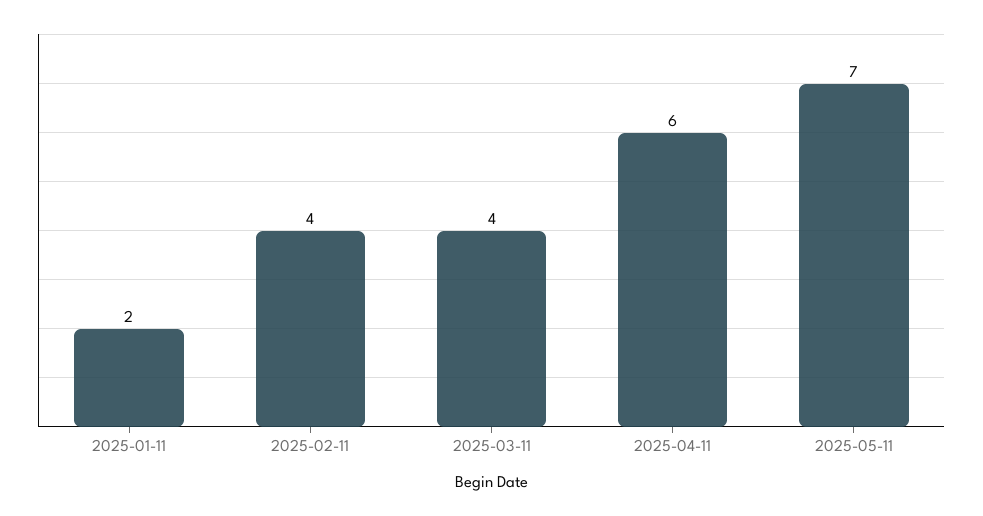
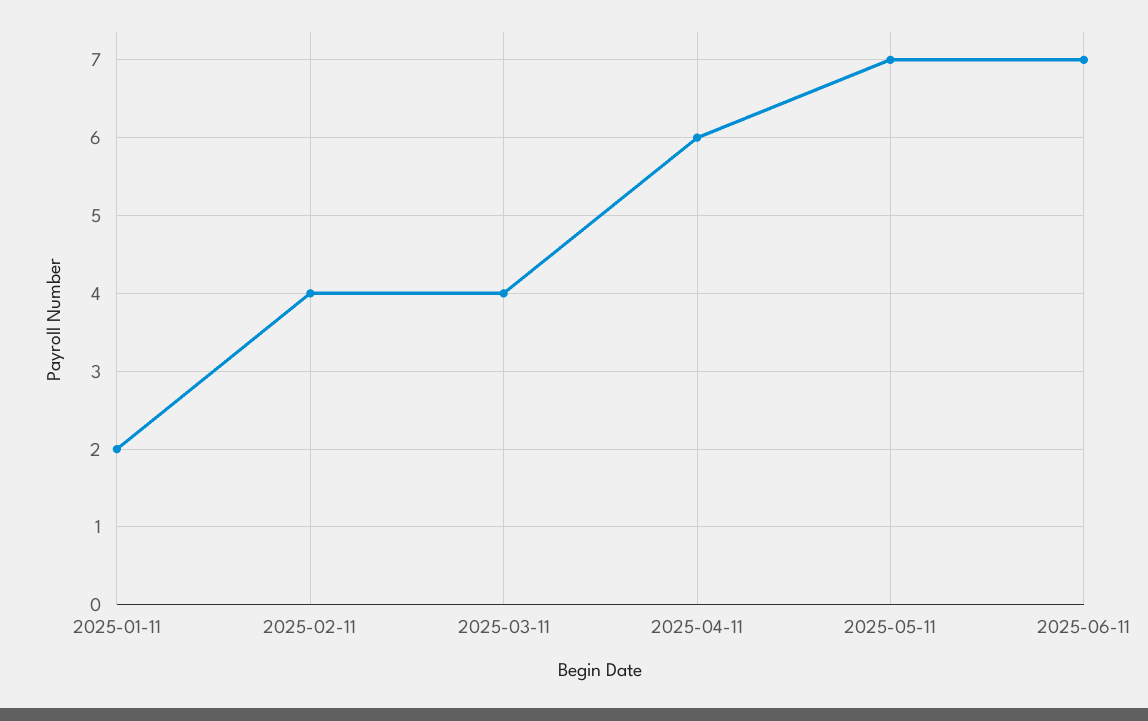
2025-06-11: none -> 7

